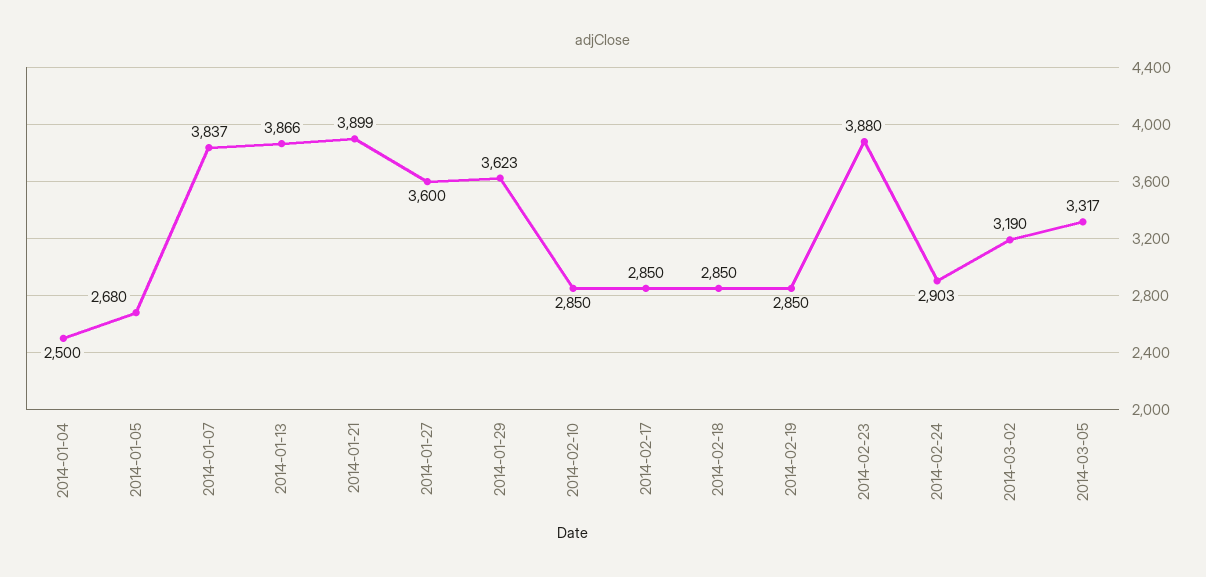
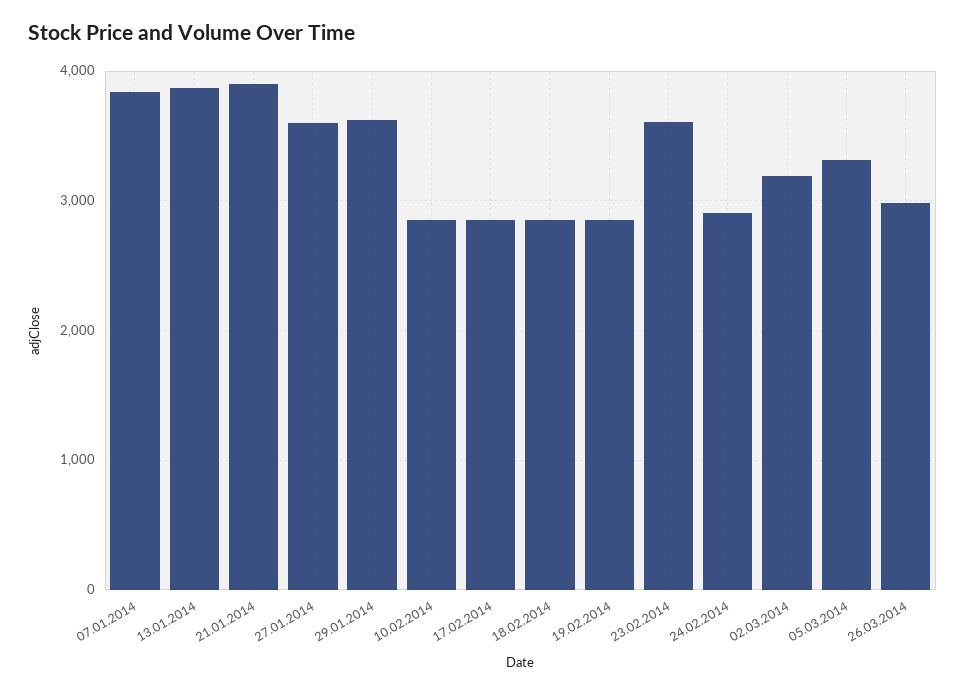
2014-01-04: 2500 -> none
2014-01-05: 2680 -> none
2014-02-23: 3880 -> 3600
26.03.2014: none -> 3000

